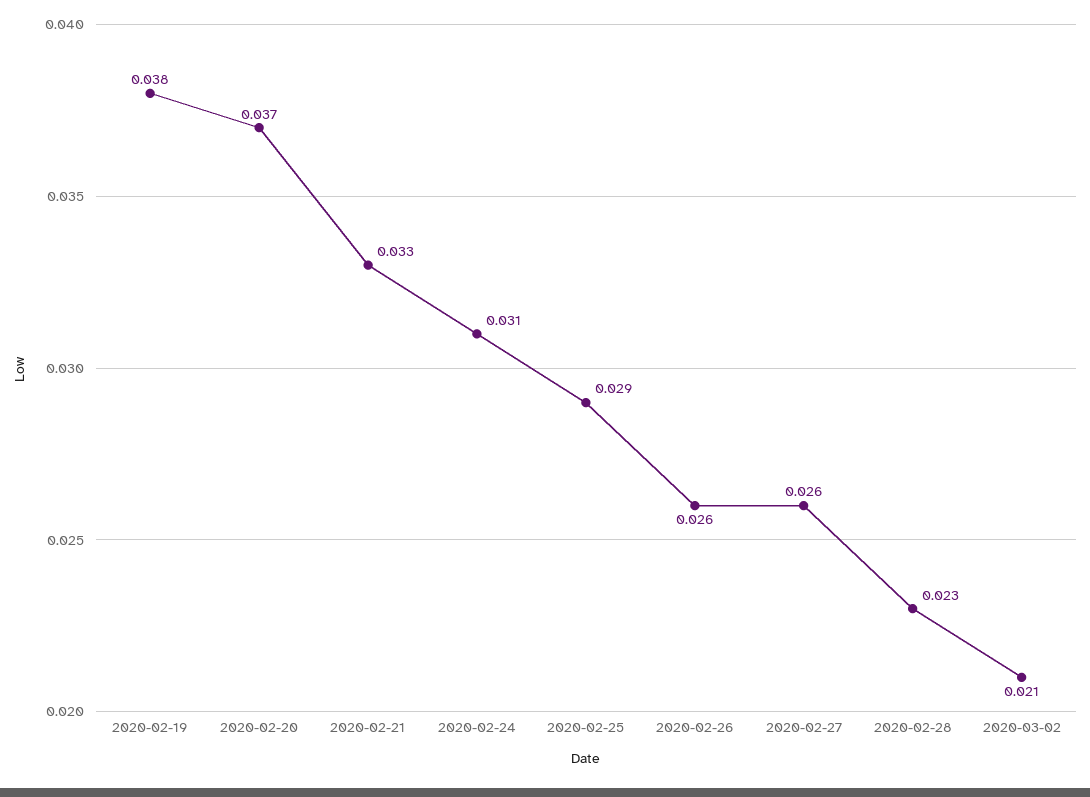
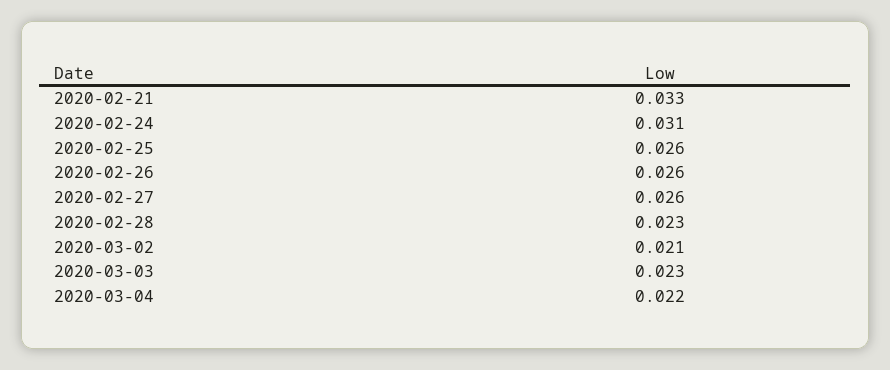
2020-02-19: 0.038 -> none
2020-02-20: 0.037 -> none
2020-02-25: 0.029 -> 0.026
2020-03-03: none -> 0.023
2020-03-04: none -> 0.022

